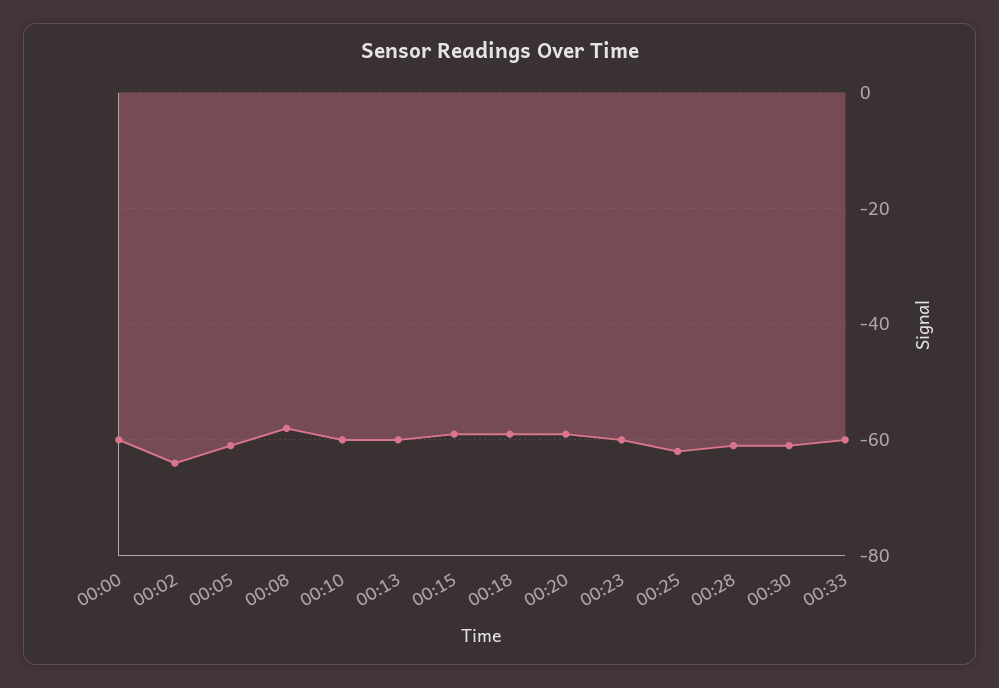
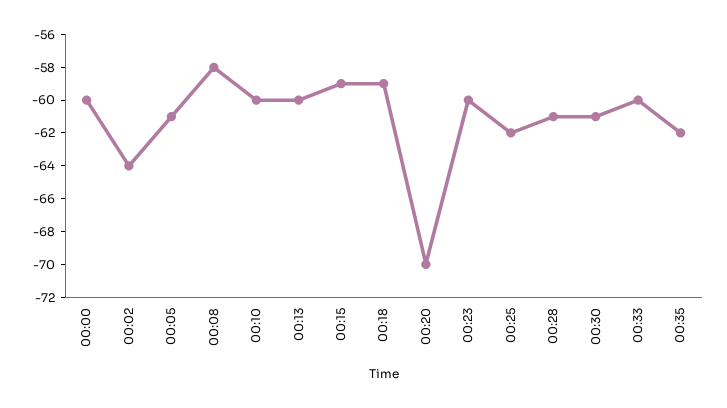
00:20: -60 -> -70
00:35: none -> -62

